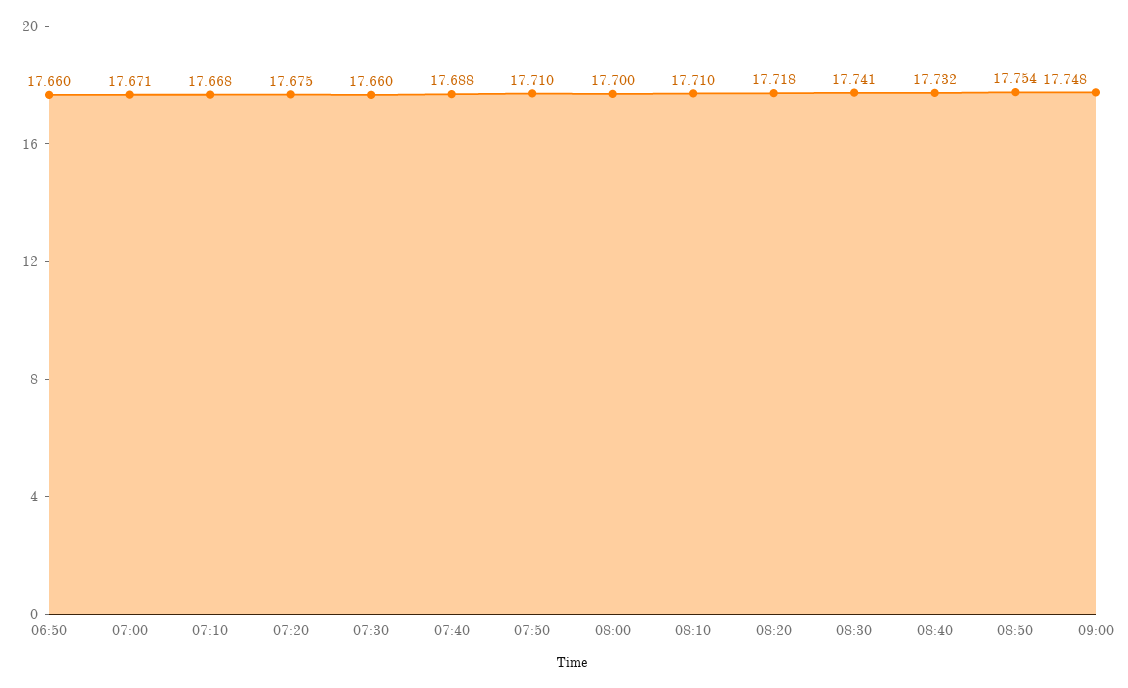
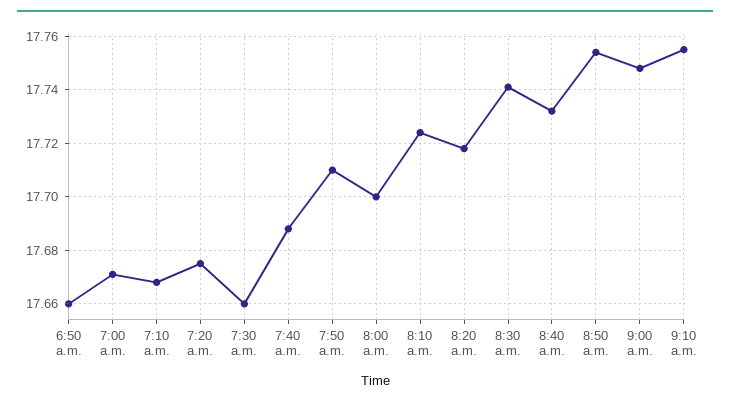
08:10: 17.71 -> 17.725
9:10 a.m.: none -> 17.755

